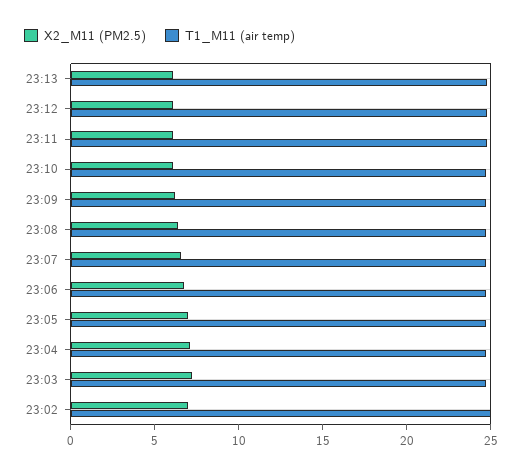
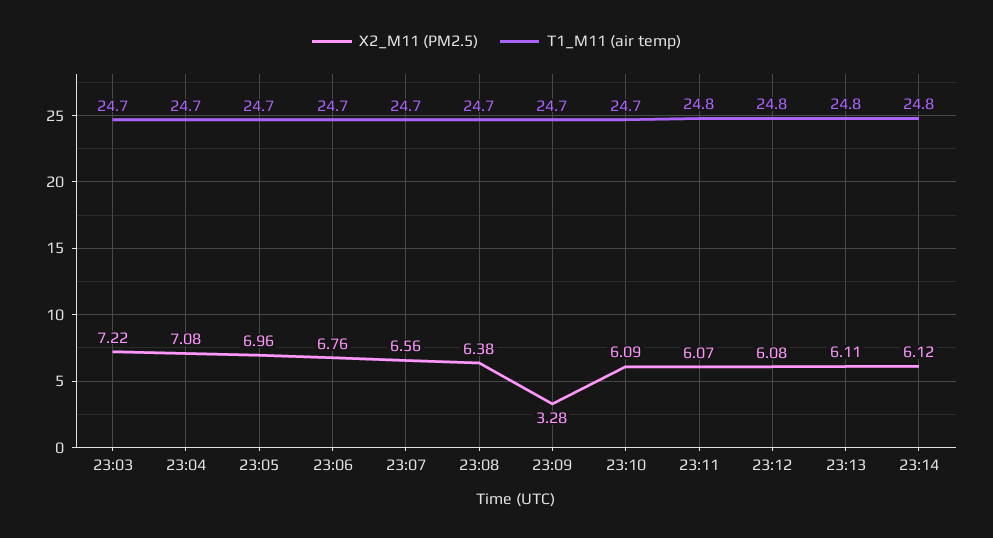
X2_M11 (PM2.5), 23:09: 6 -> 3.28
X2_M11 (PM2.5), 23:02: 7 -> none
T1_M11 (air temp), 23:02: 25 -> none
X2_M11 (PM2.5), 23:14: none -> 6.12
T1_M11 (air temp), 23:14: none -> 24.8

